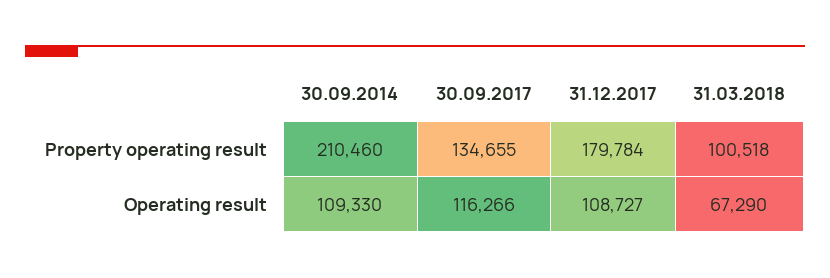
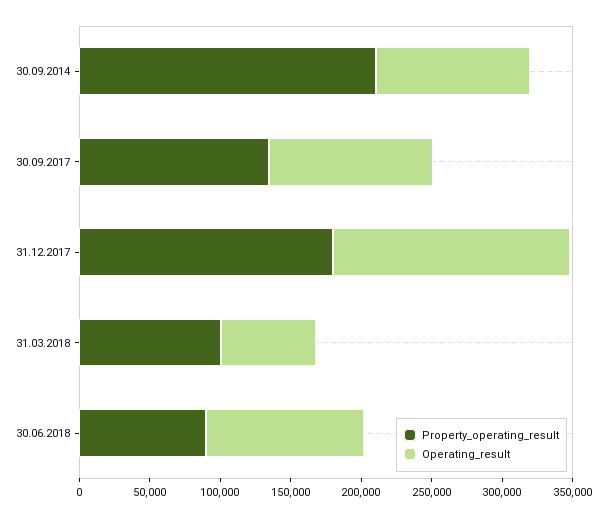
Operating result, 31.12.2017: 108727 -> 170000
Property operating result, 30.06.2018: none -> 90000
Operating result, 30.06.2018: none -> 110000

